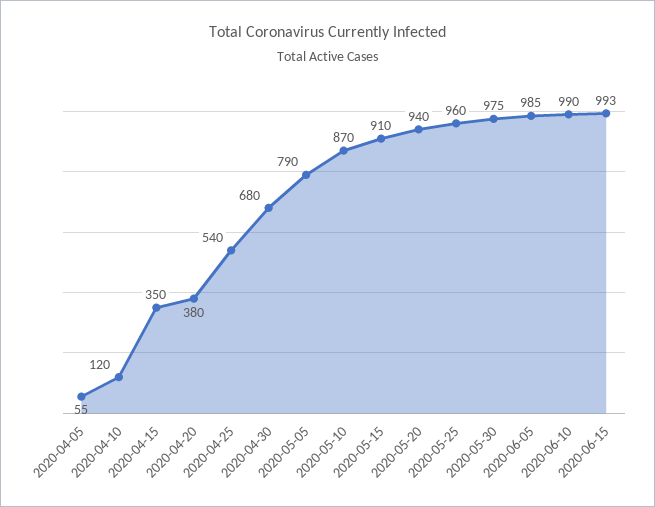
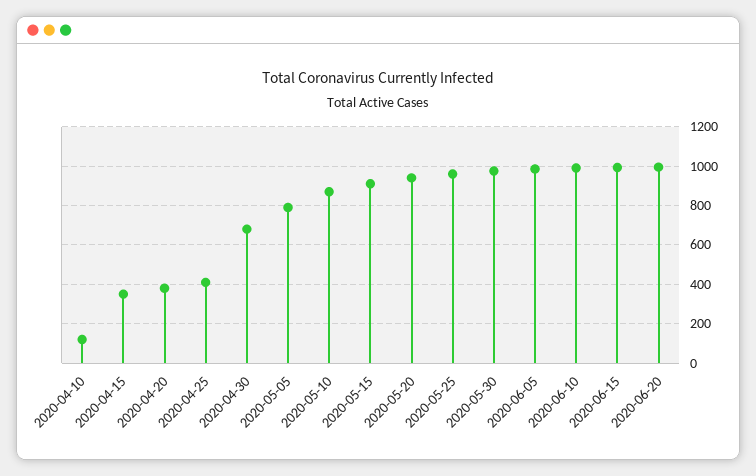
2020-04-05: 55 -> none
2020-04-25: 540 -> 400
2020-06-20: none -> 1000

